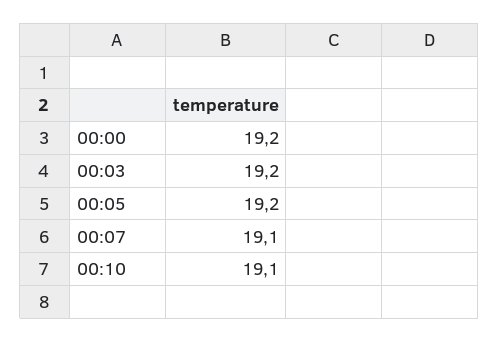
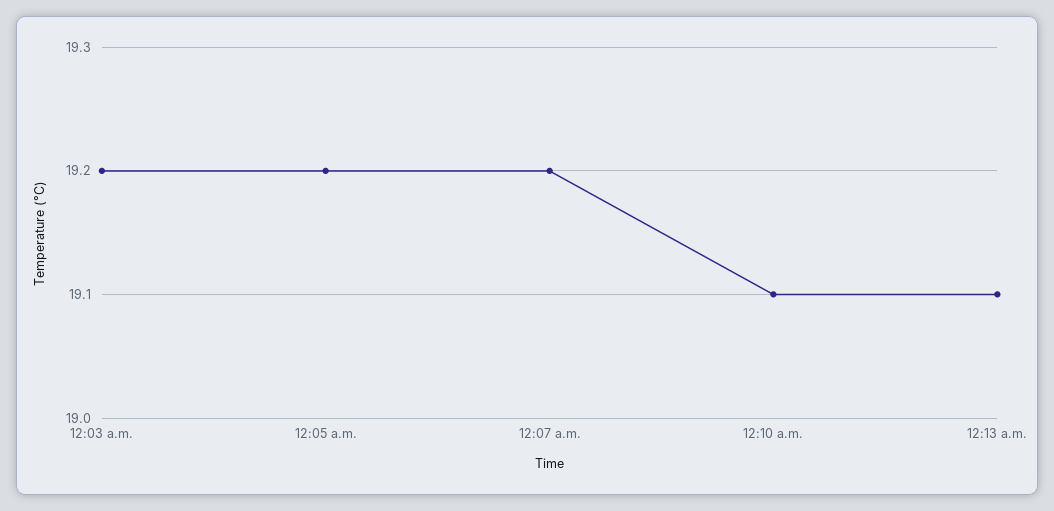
00:00: 19.2 -> none
00:07: 19.1 -> 19.2
12:13 a.m.: none -> 19.1

